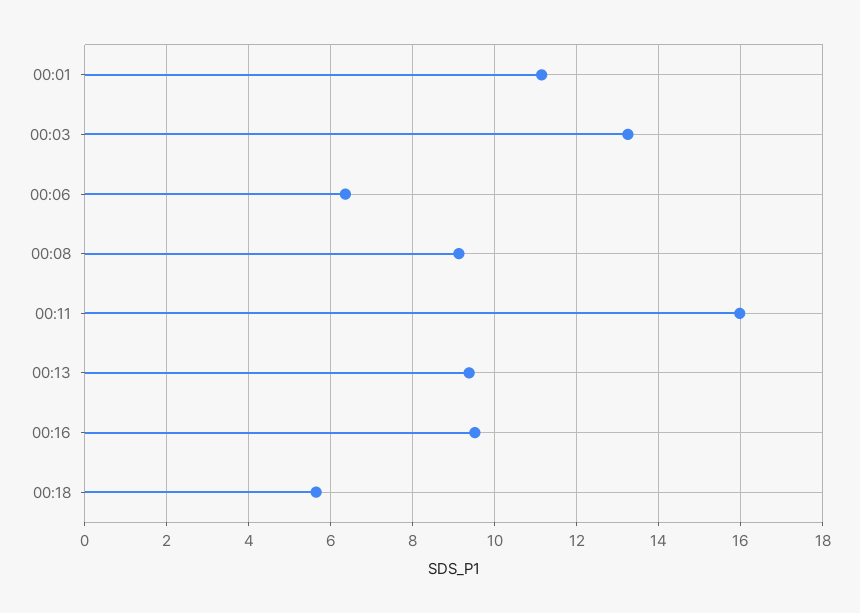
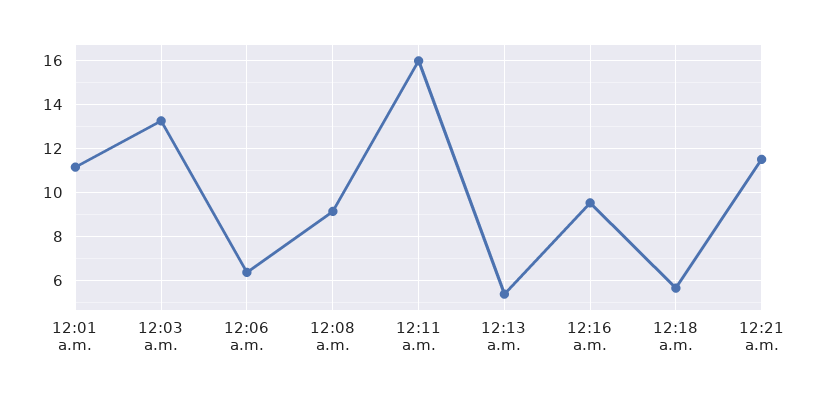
00:13: 9.4 -> 5.5
12:21 a.m.: none -> 11.5

